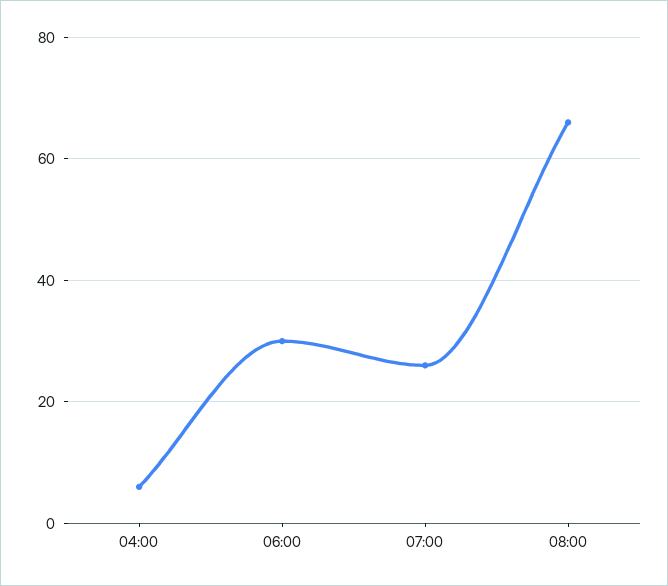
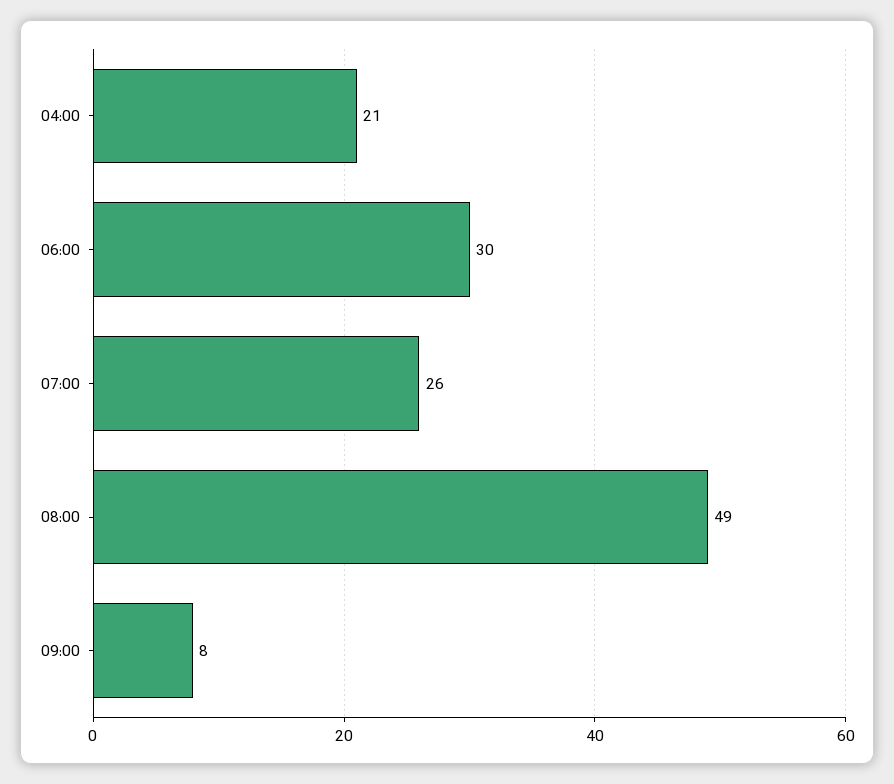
04:00: 5 -> 21
08:00: 65 -> 49
09:00: none -> 8

